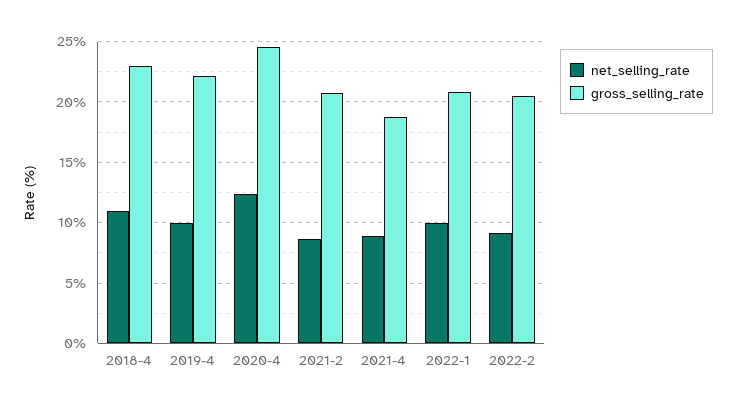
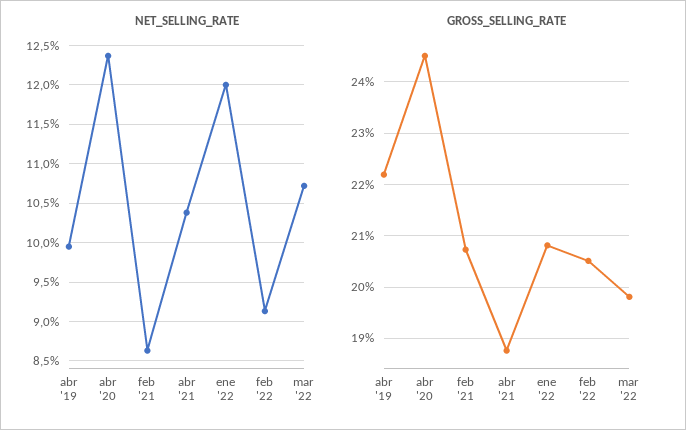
net_selling_rate, 2018-4: 11 -> none
gross_selling_rate, 2018-4: 23 -> none
net_selling_rate, 2021-4: 9 -> 10.4
net_selling_rate, 2022-1: 10 -> 12
net_selling_rate, mar '22: none -> 10.7
gross_selling_rate, mar '22: none -> 19.8

